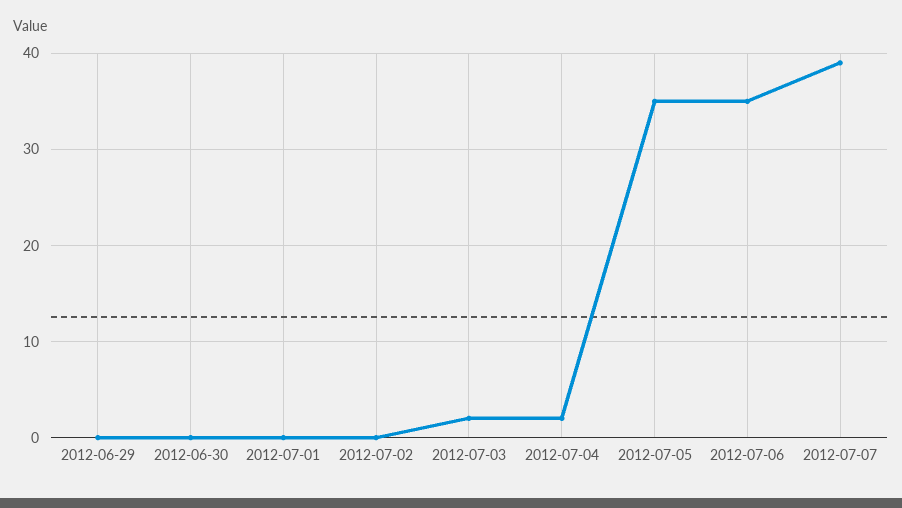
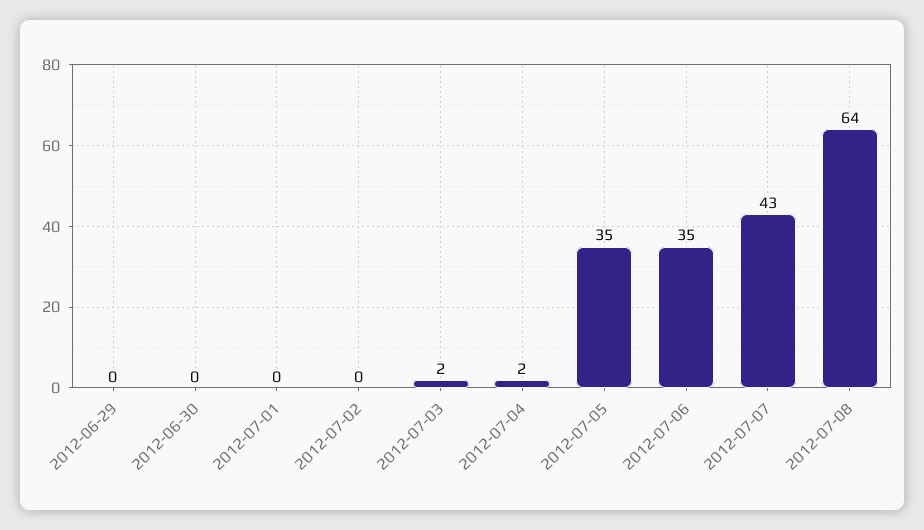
2012-07-07: 39 -> 43
2012-07-08: none -> 64

